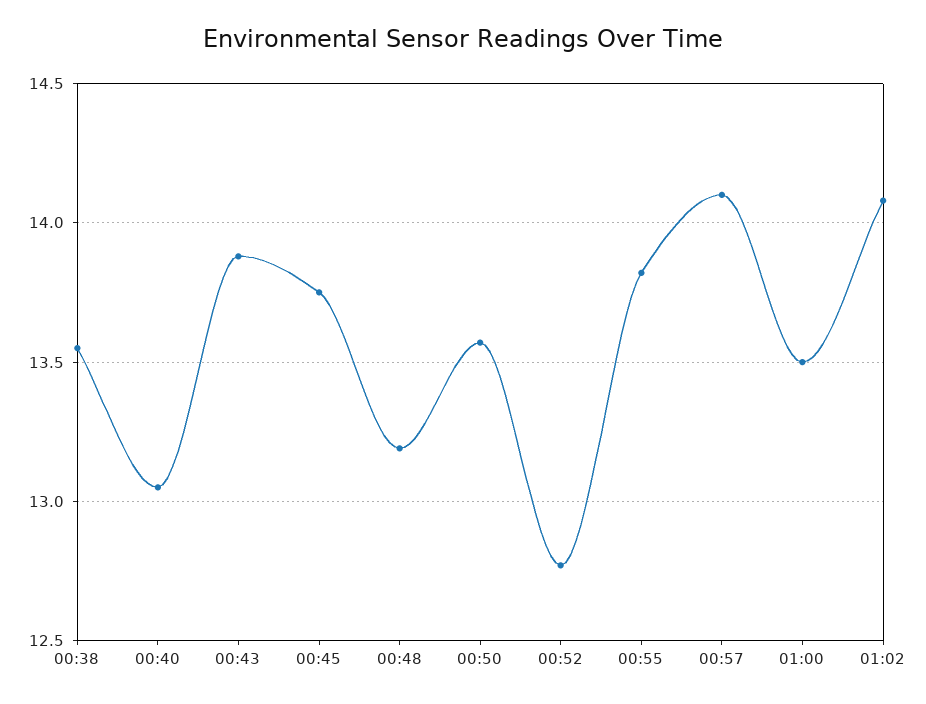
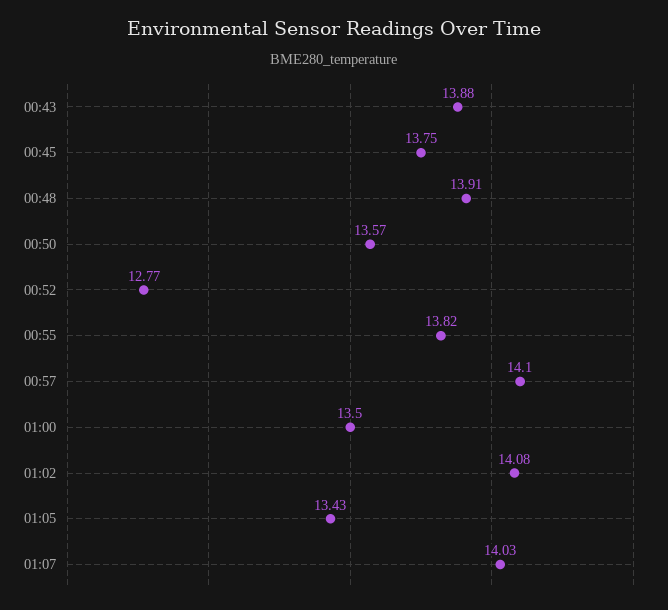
00:38: 13.55 -> none
00:40: 13.05 -> none
00:48: 13.2 -> 13.91
01:05: none -> 13.43
01:07: none -> 14.03

